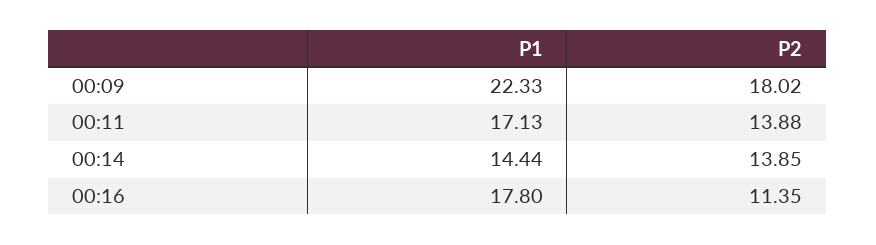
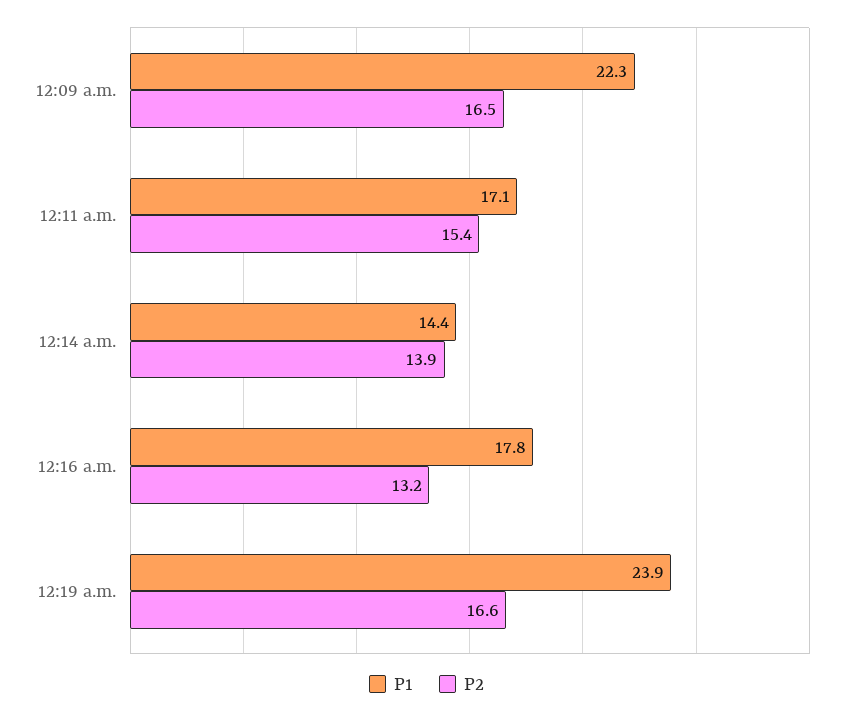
P2, 00:09: 18.02 -> 16.5
P2, 00:11: 13.88 -> 15.4
P2, 00:16: 11.35 -> 13.2
P1, 12:19 a.m.: none -> 23.9
P2, 12:19 a.m.: none -> 16.6

